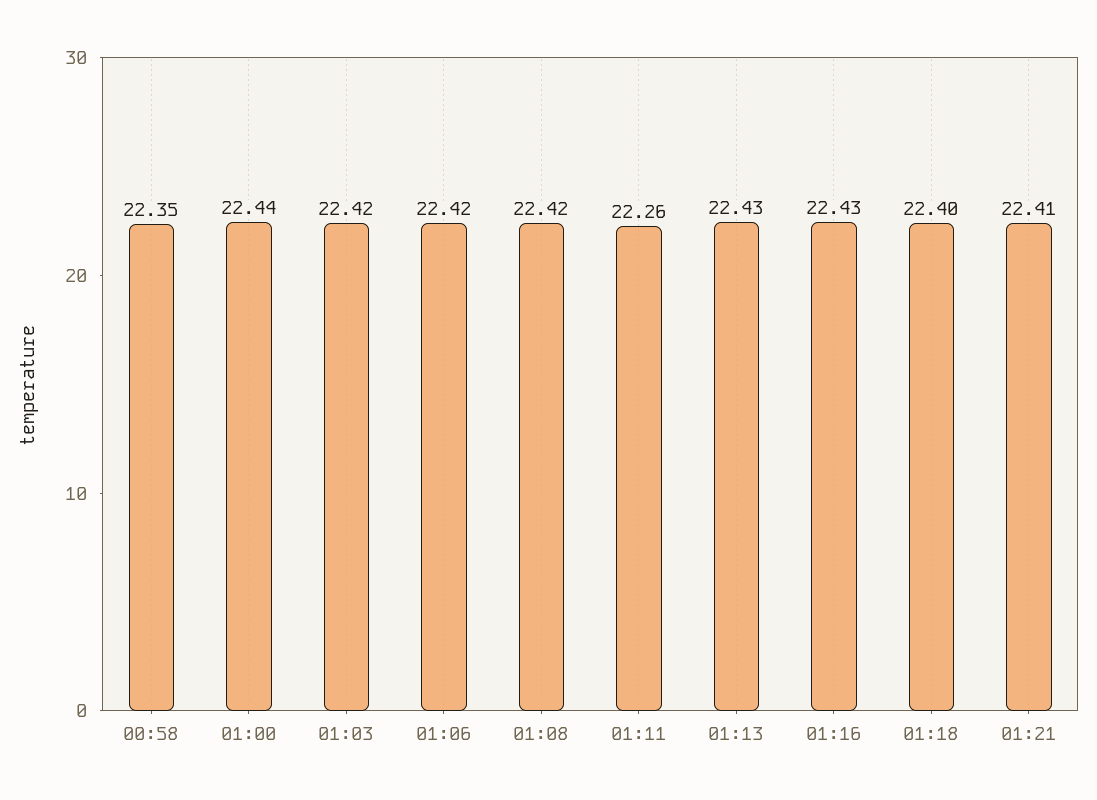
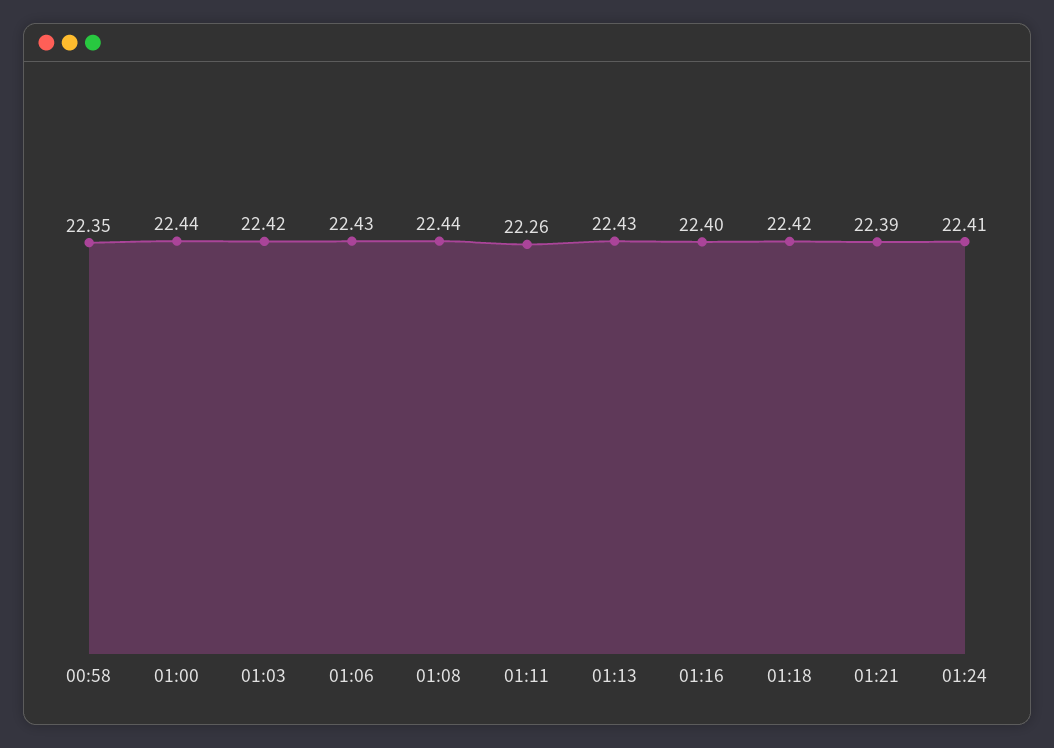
01:06: 22.42 -> 22.43
01:08: 22.42 -> 22.44
01:16: 22.43 -> 22.4
01:18: 22.4 -> 22.42
01:21: 22.41 -> 22.39
01:24: none -> 22.41

